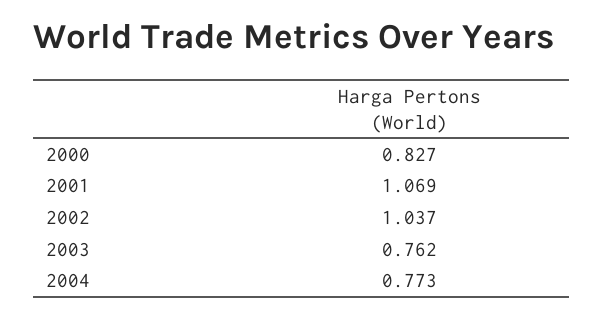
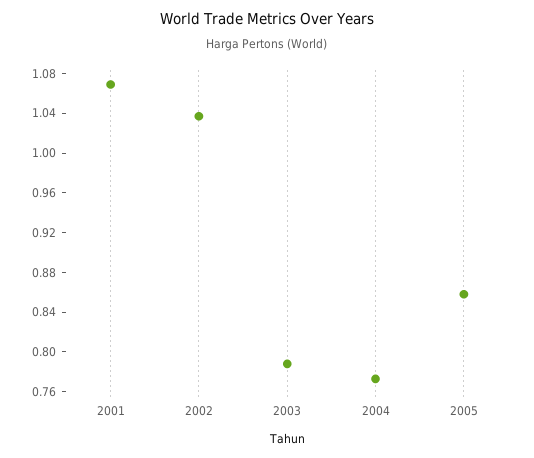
2000: 0.827 -> none
2003: 0.762 -> 0.79
2005: none -> 0.86

